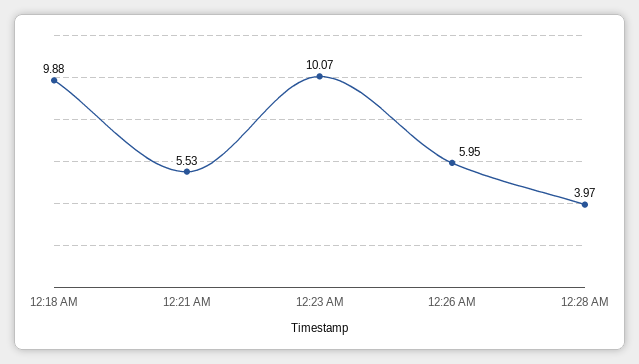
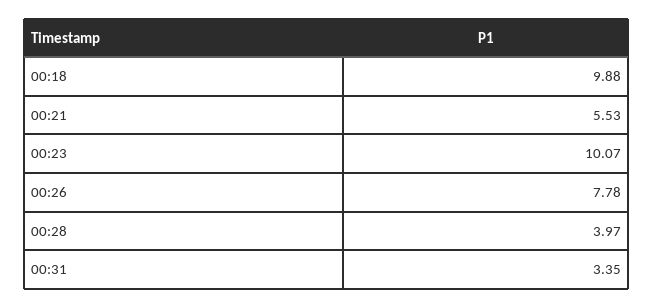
12:26 AM: 5.95 -> 7.78
00:31: none -> 3.35

